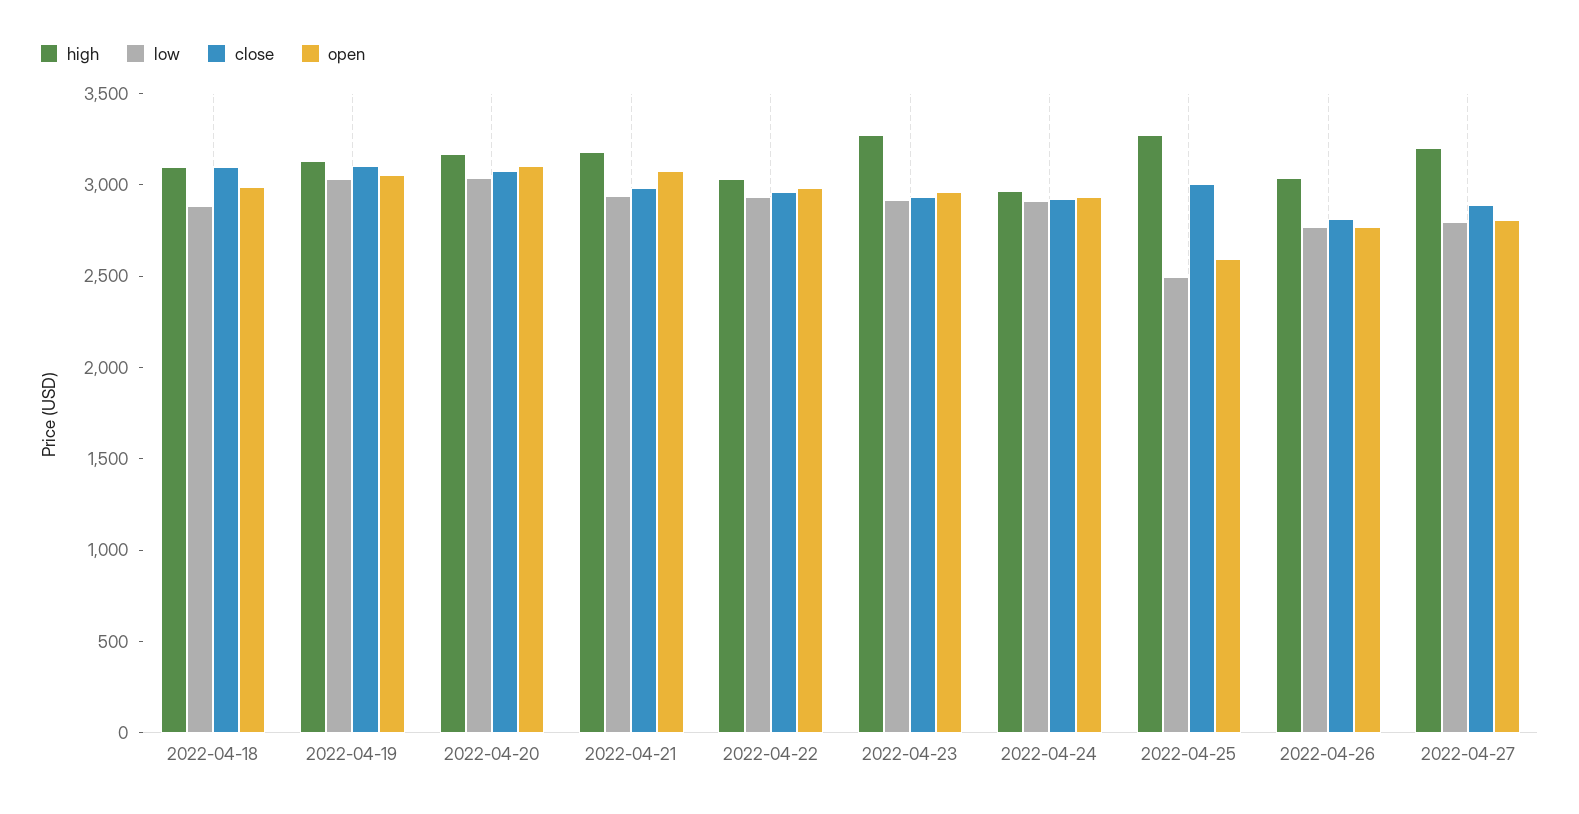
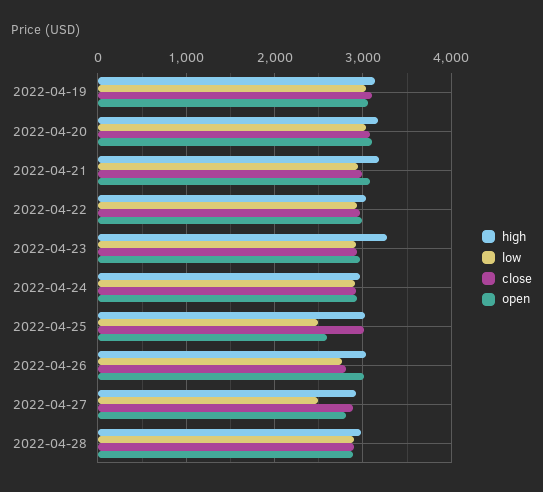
high, 2022-04-18: 3100 -> none
low, 2022-04-18: 2900 -> none
close, 2022-04-18: 3100 -> none
open, 2022-04-18: 3000 -> none
high, 2022-04-25: 3300 -> 3000
open, 2022-04-26: 2800 -> 3000
high, 2022-04-27: 3200 -> 2900
low, 2022-04-27: 2800 -> 2500
high, 2022-04-28: none -> 3000
low, 2022-04-28: none -> 2900
close, 2022-04-28: none -> 2900
open, 2022-04-28: none -> 2900

